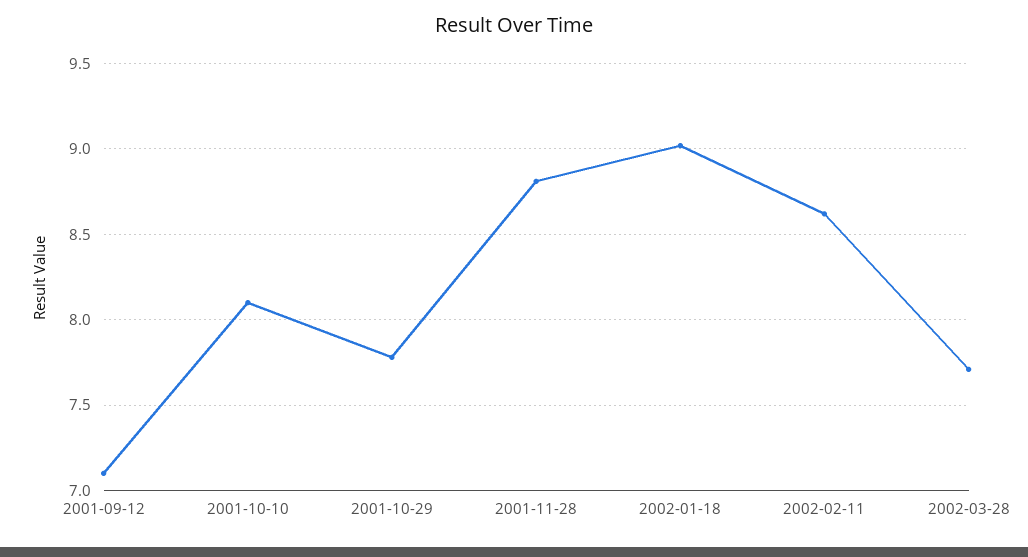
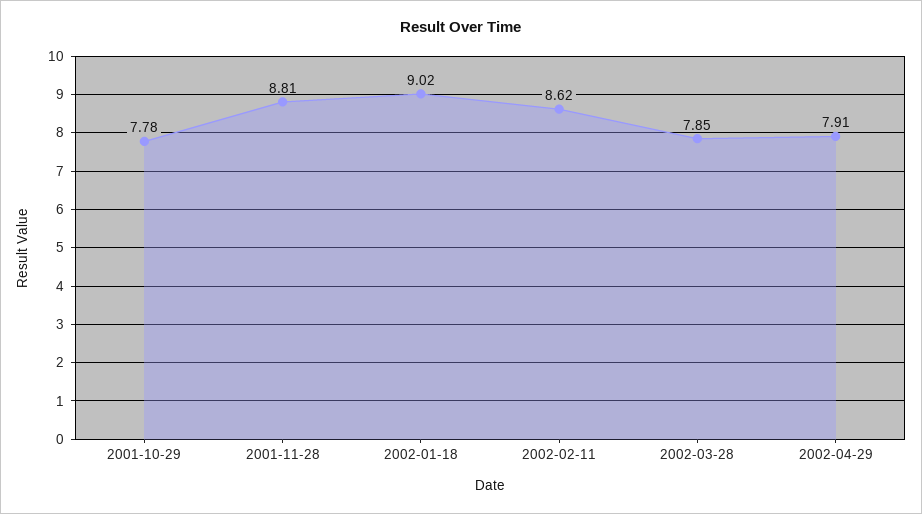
2001-09-12: 7.1 -> none
2001-10-10: 8.1 -> none
2002-03-28: 7.7 -> 7.85
2002-04-29: none -> 7.91

